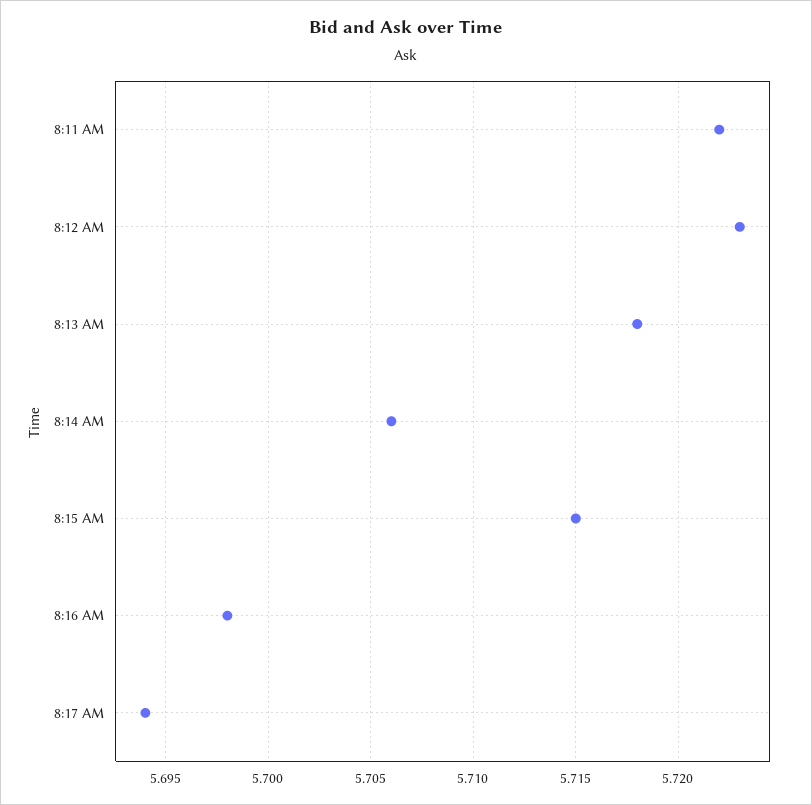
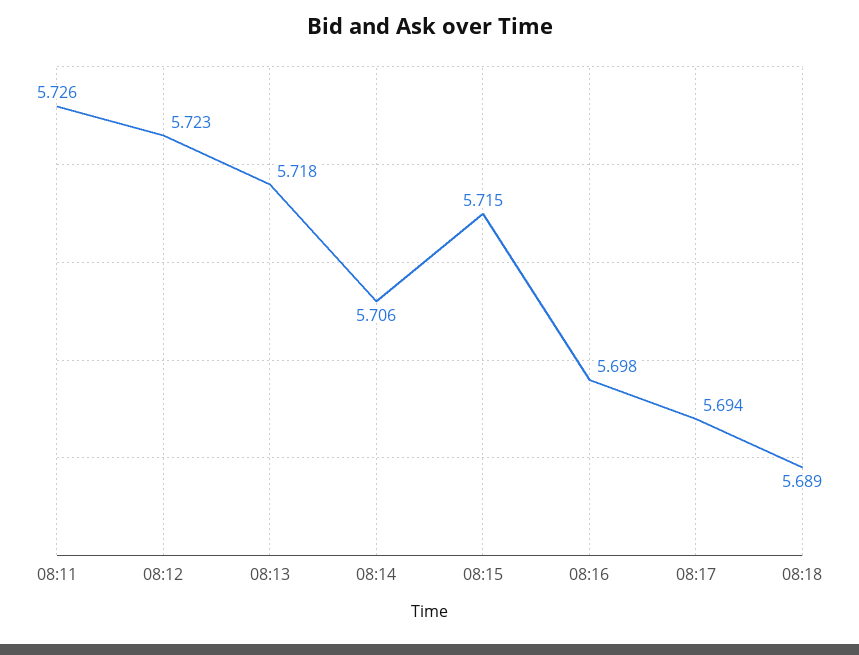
8:11 AM: 5.722 -> 5.726
08:18: none -> 5.689

